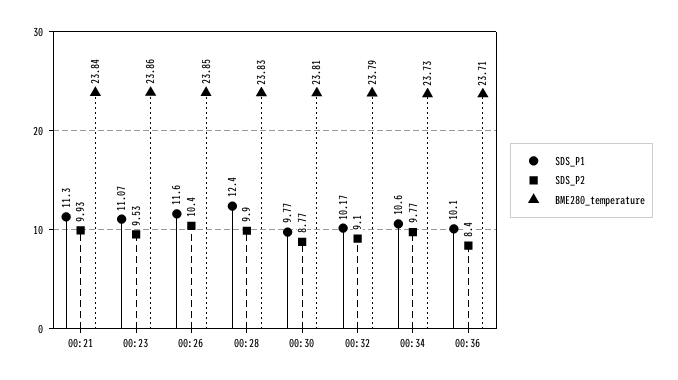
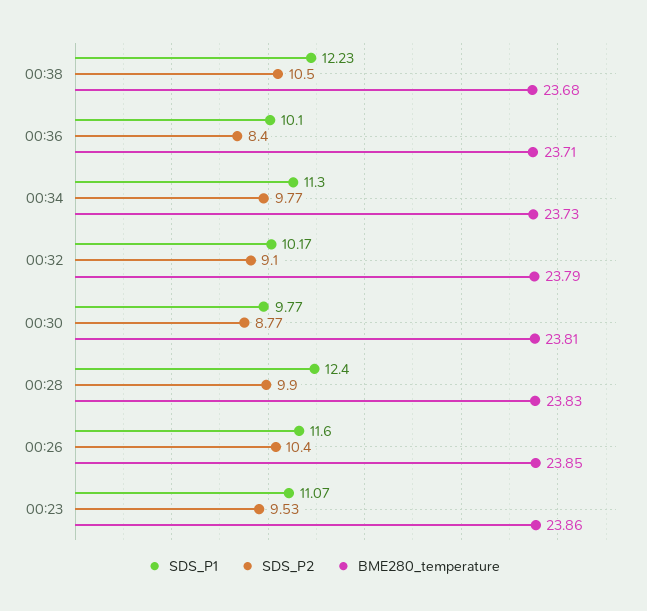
SDS_P1, 00:21: 11.3 -> none
SDS_P2, 00:21: 9.93 -> none
BME280_temperature, 00:21: 23.84 -> none
SDS_P1, 00:34: 10.6 -> 11.3
SDS_P1, 00:38: none -> 12.23
SDS_P2, 00:38: none -> 10.5
BME280_temperature, 00:38: none -> 23.68

